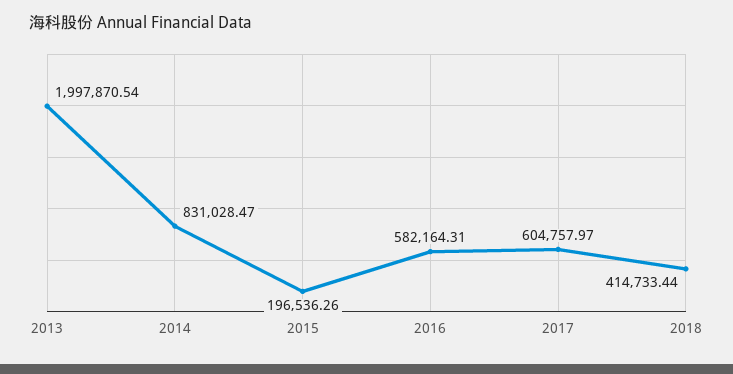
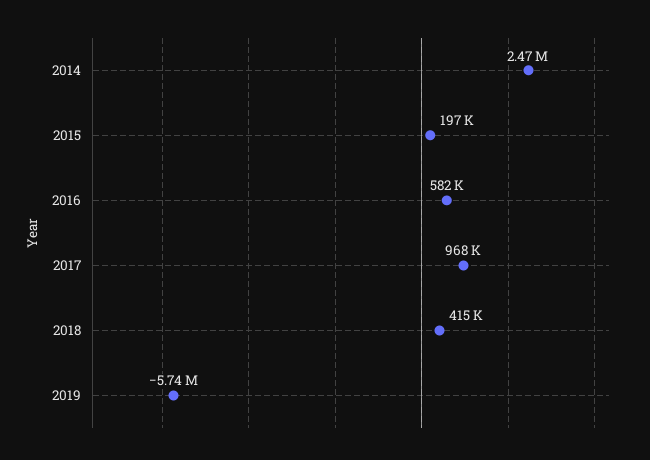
2013: 1997870.54 -> none
2014: 831028.47 -> 2470000
2017: 604757.97 -> 968000
2019: none -> -5740000

